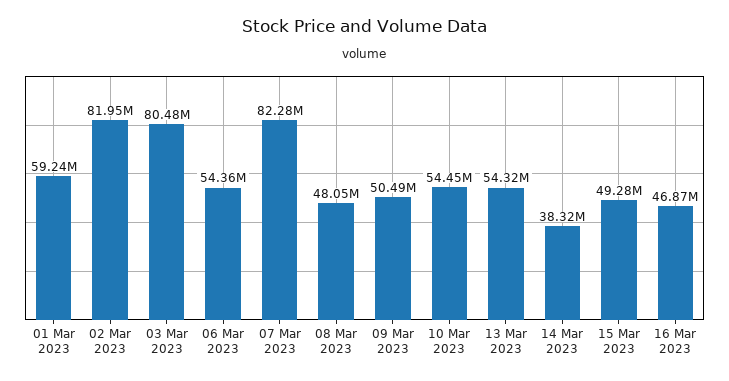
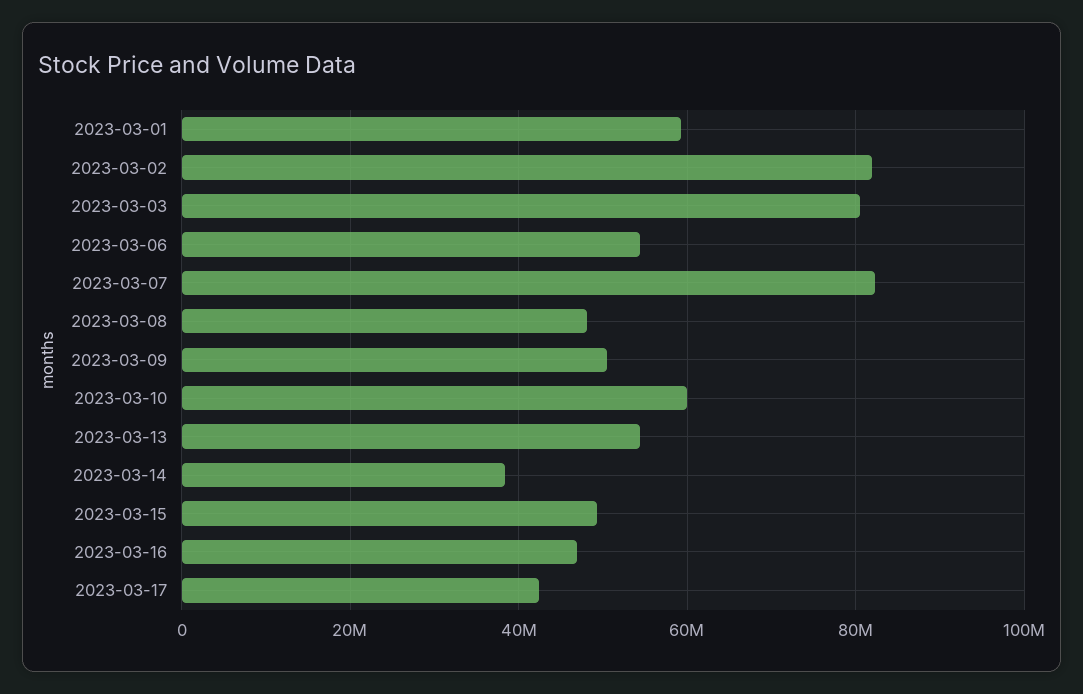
10 Mar 2023: 54450000 -> 60000000
2023-03-17: none -> 42000000

